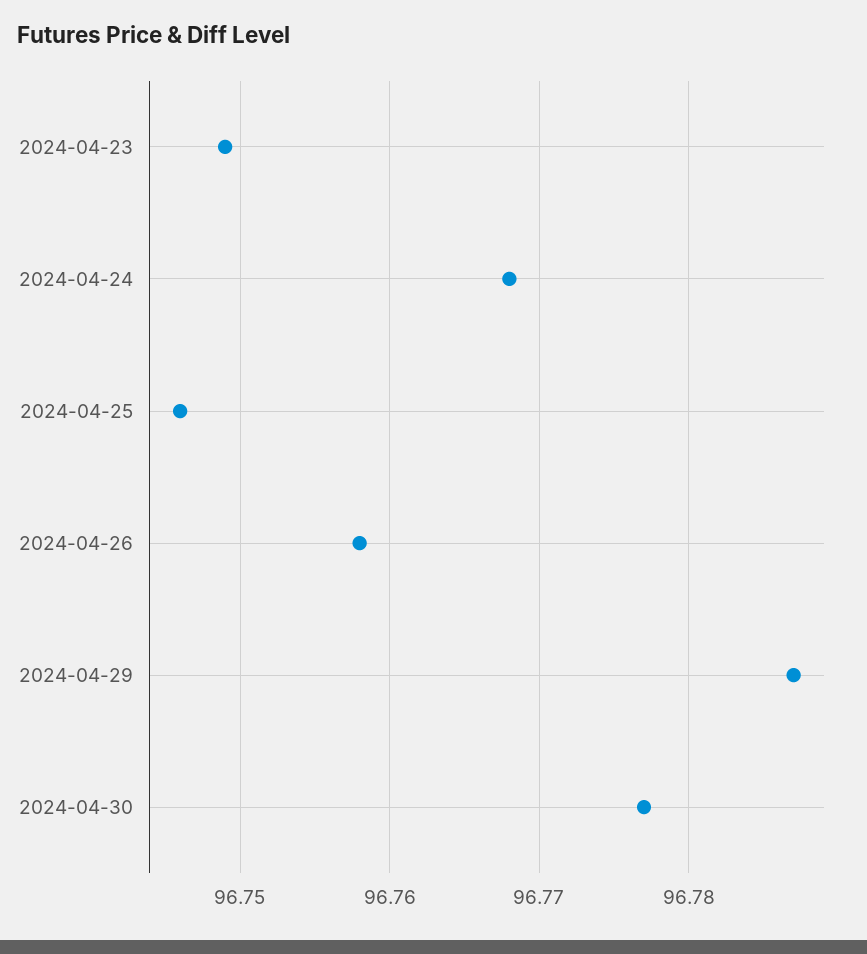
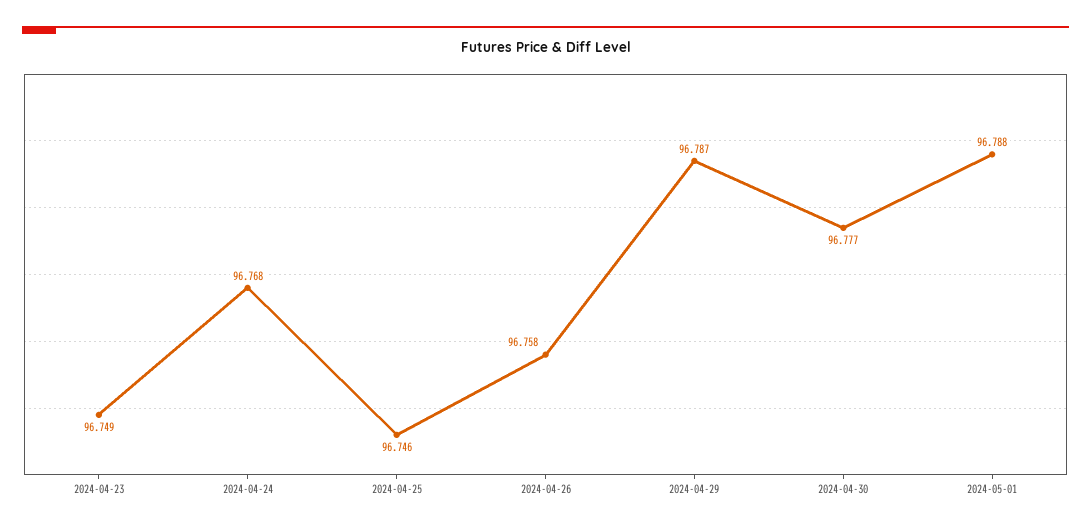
2024-05-01: none -> 96.788

